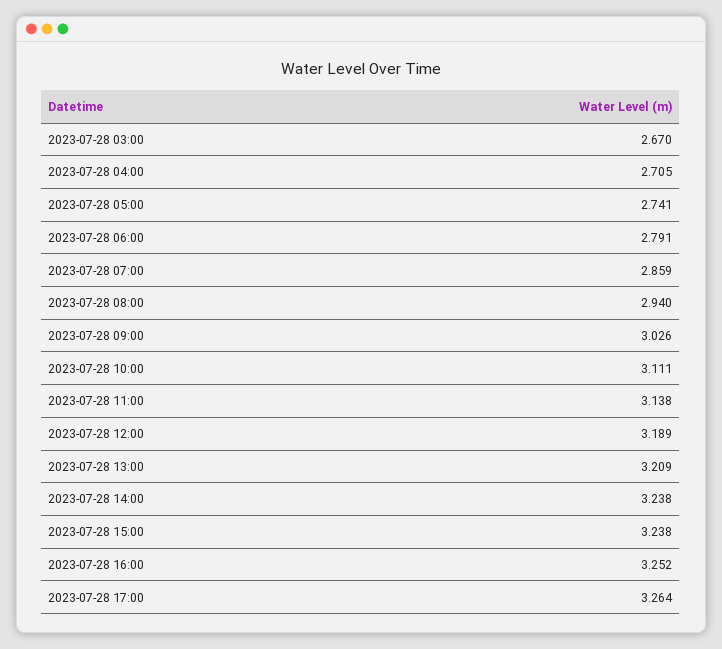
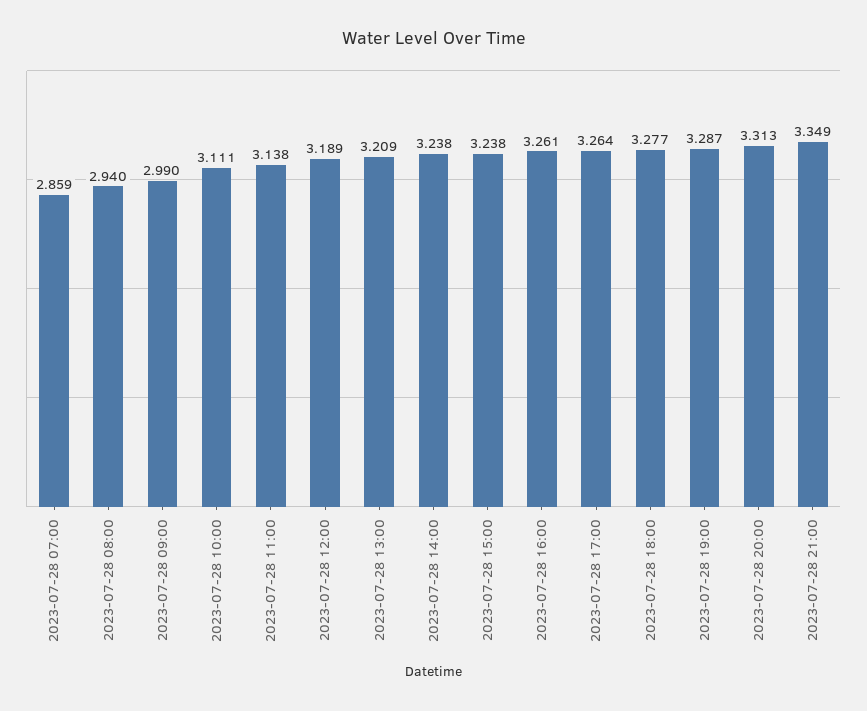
2023-07-28 03:00: 2.67 -> none
2023-07-28 04:00: 2.705 -> none
2023-07-28 05:00: 2.741 -> none
2023-07-28 06:00: 2.791 -> none
2023-07-28 09:00: 3.026 -> 2.99
2023-07-28 16:00: 3.252 -> 3.261
2023-07-28 18:00: none -> 3.277
2023-07-28 19:00: none -> 3.287
2023-07-28 20:00: none -> 3.313
2023-07-28 21:00: none -> 3.349

